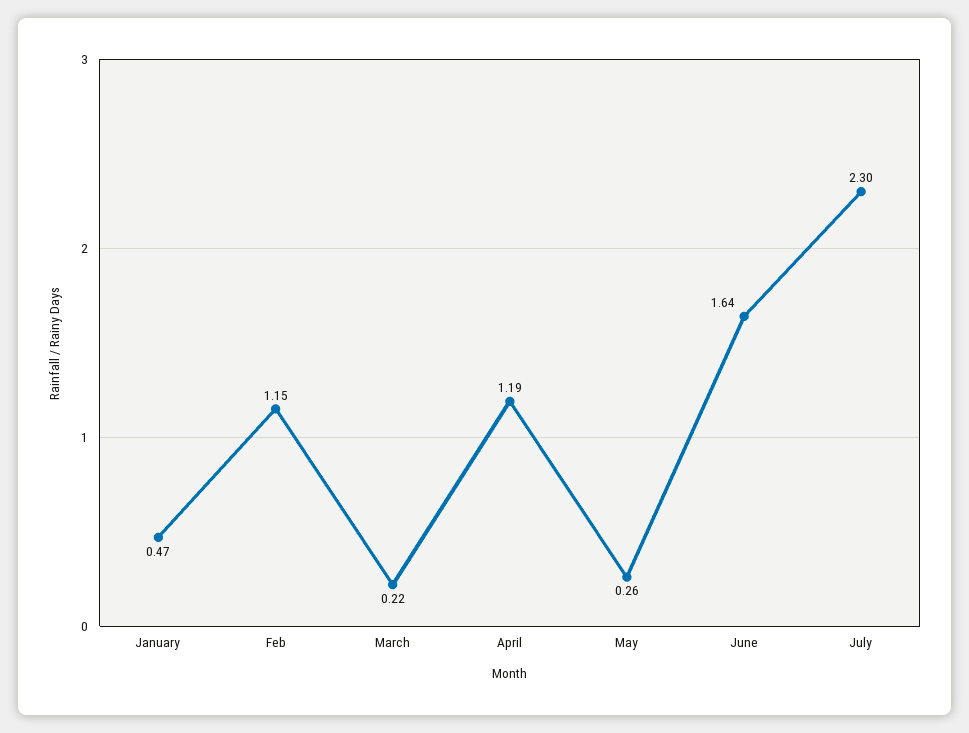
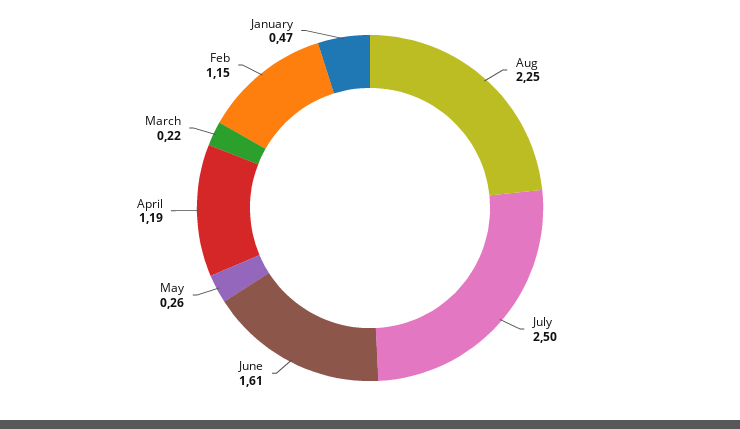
June: 1.64 -> 1.61
July: 2.3 -> 2.5
Aug: none -> 2.25

